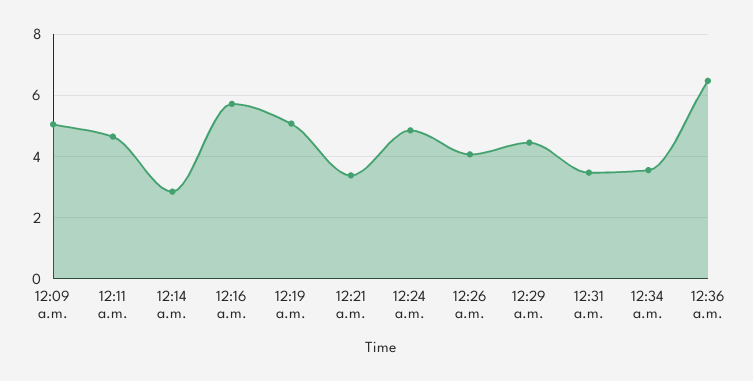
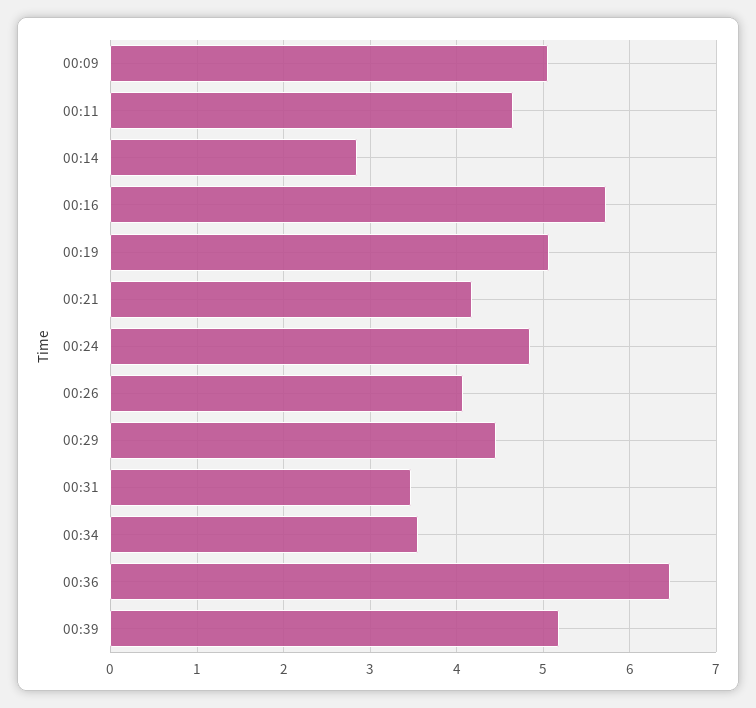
12:21 a.m.: 3.4 -> 4.2
00:39: none -> 5.2

